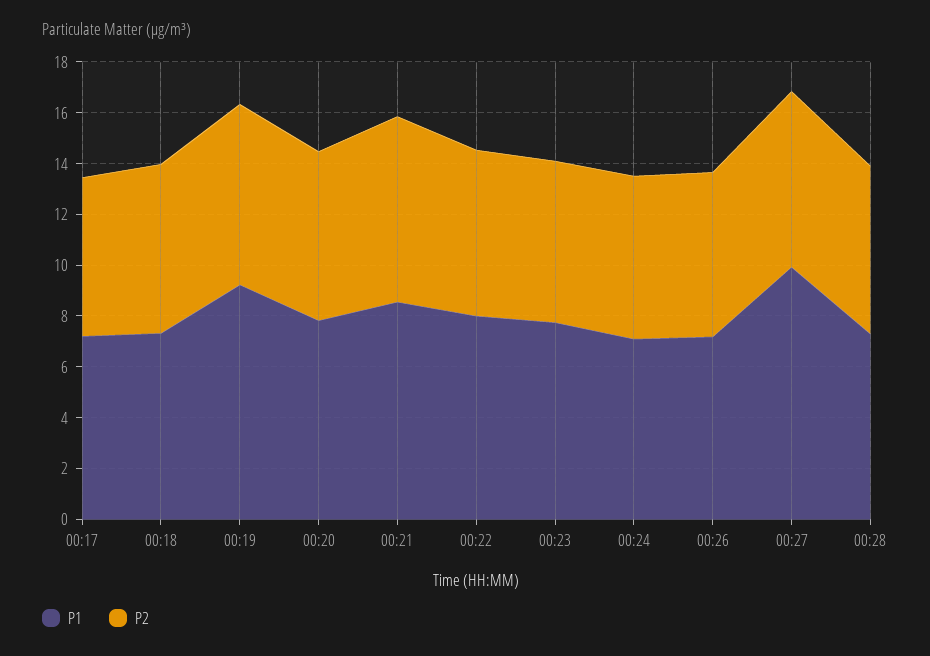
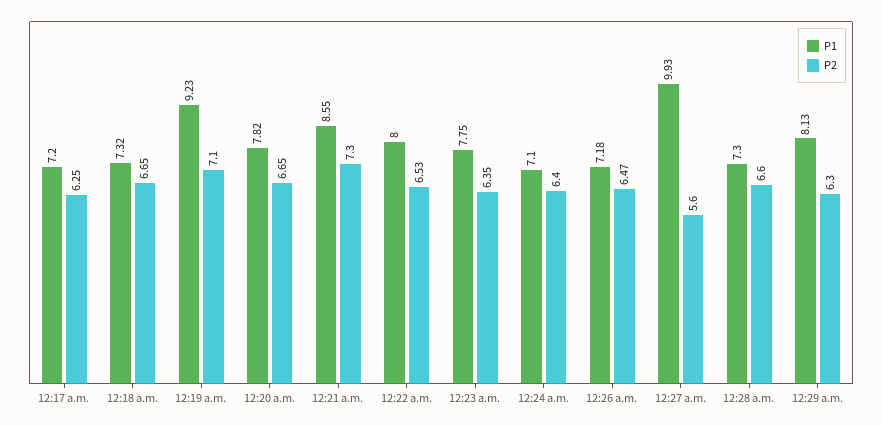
P2, 00:27: 7 -> 5.6
P1, 12:29 a.m.: none -> 8.13
P2, 12:29 a.m.: none -> 6.3

